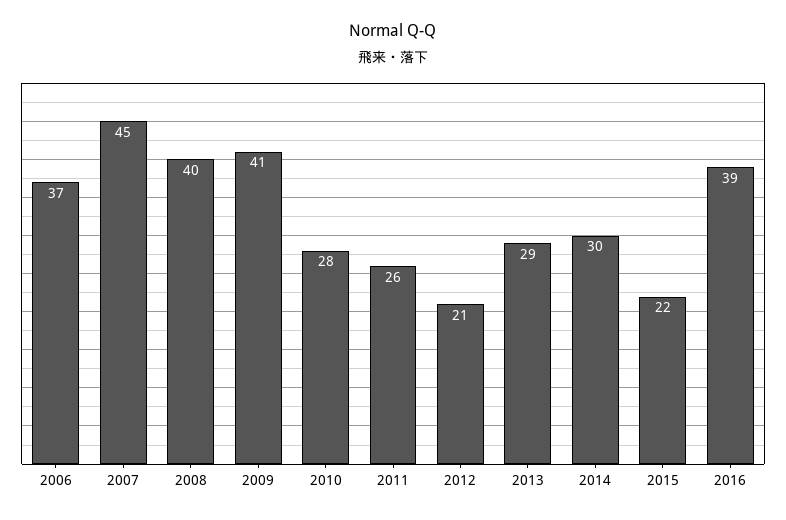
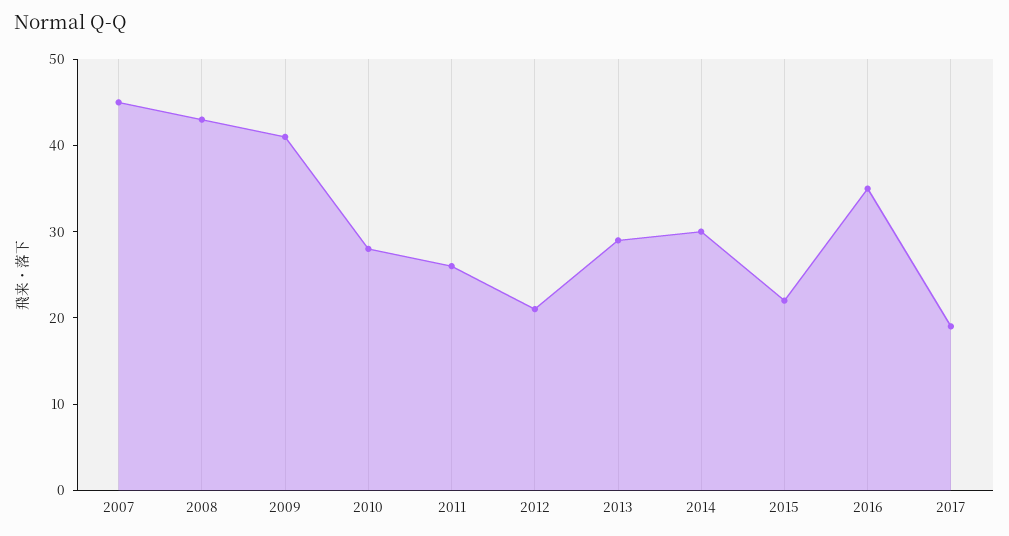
2006: 37 -> none
2008: 40 -> 43
2016: 39 -> 35
2017: none -> 19

